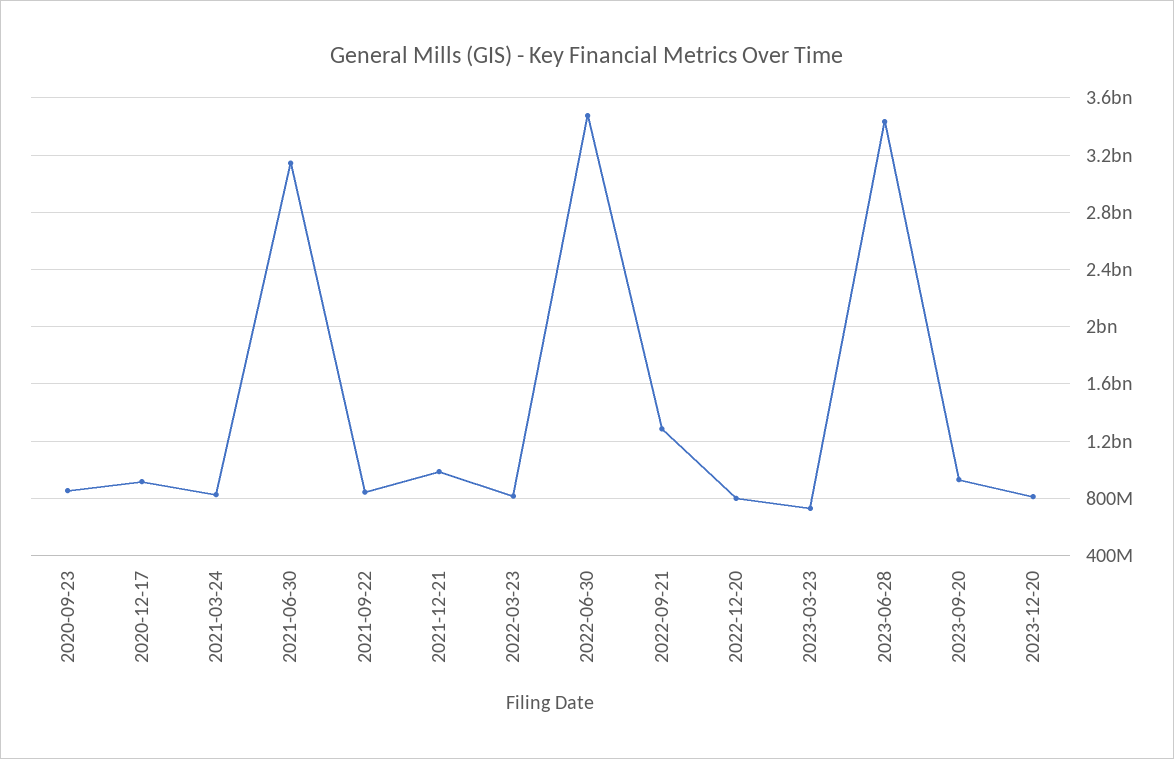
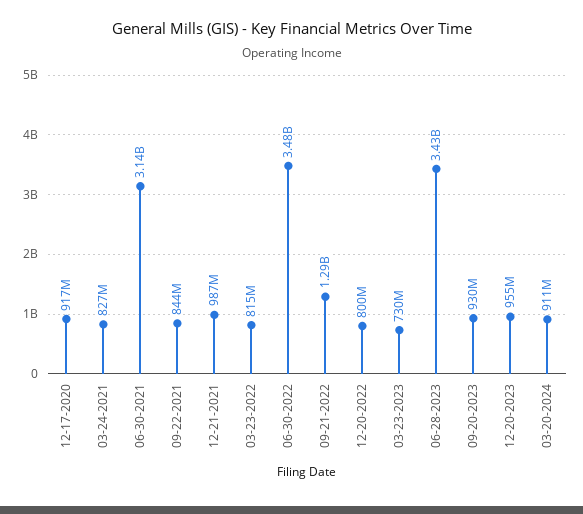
2020-09-23: 850000000 -> none
2023-12-20: 800000000 -> 955000000
03-20-2024: none -> 911000000

